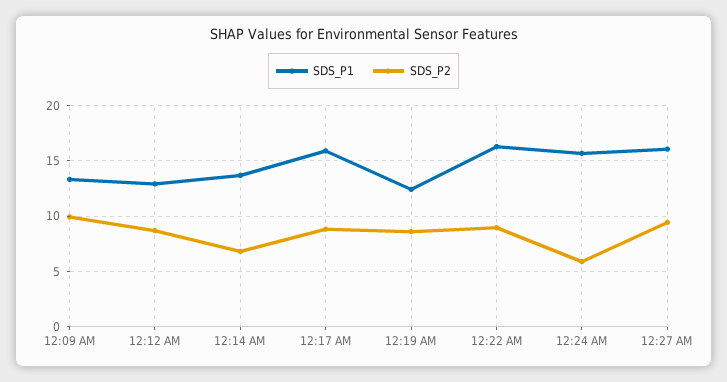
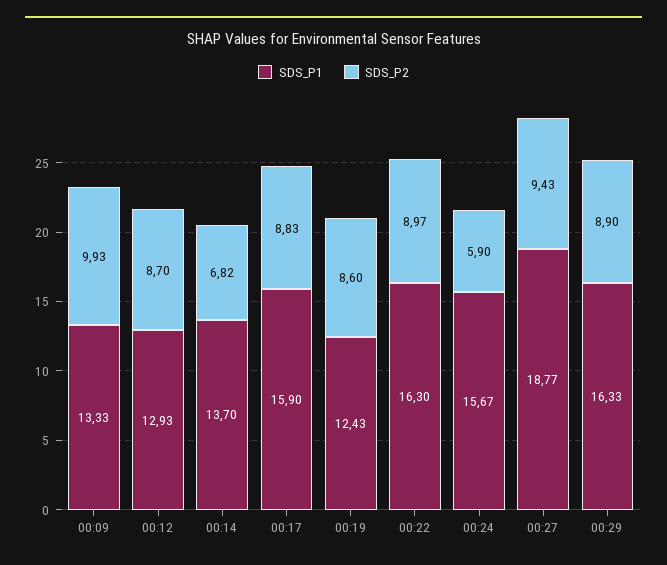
SDS_P1, 12:27 AM: 16 -> 18.77
SDS_P1, 00:29: none -> 16.33
SDS_P2, 00:29: none -> 8.9

